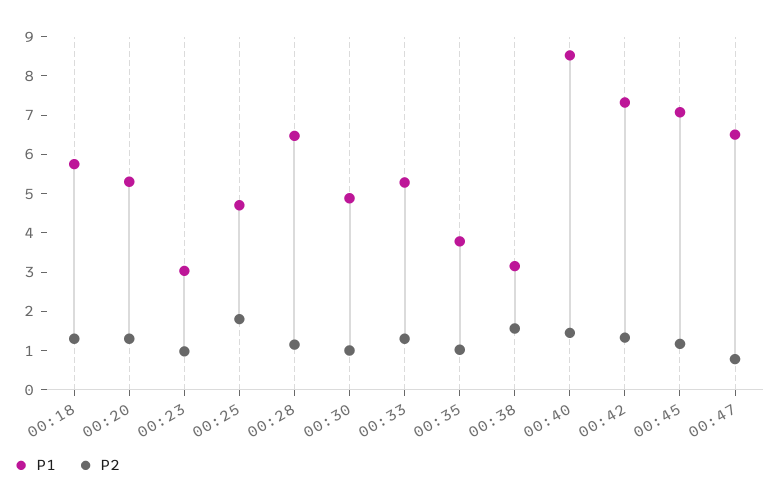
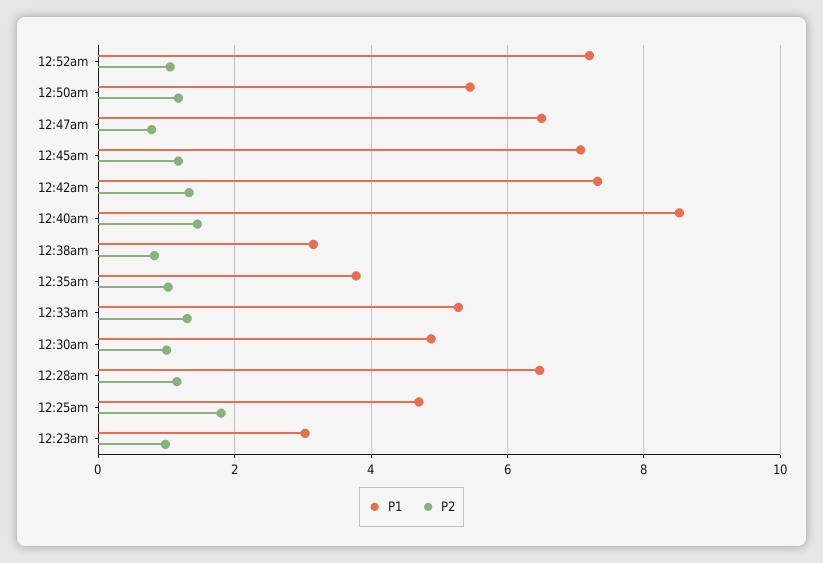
P1, 00:18: 5.75 -> none
P2, 00:18: 1.25 -> none
P1, 00:20: 5.25 -> none
P2, 00:20: 1.25 -> none
P2, 00:38: 1.5 -> 0.8
P1, 12:52am: none -> 7.2
P2, 12:52am: none -> 1
P1, 12:50am: none -> 5.4
P2, 12:50am: none -> 1.2

